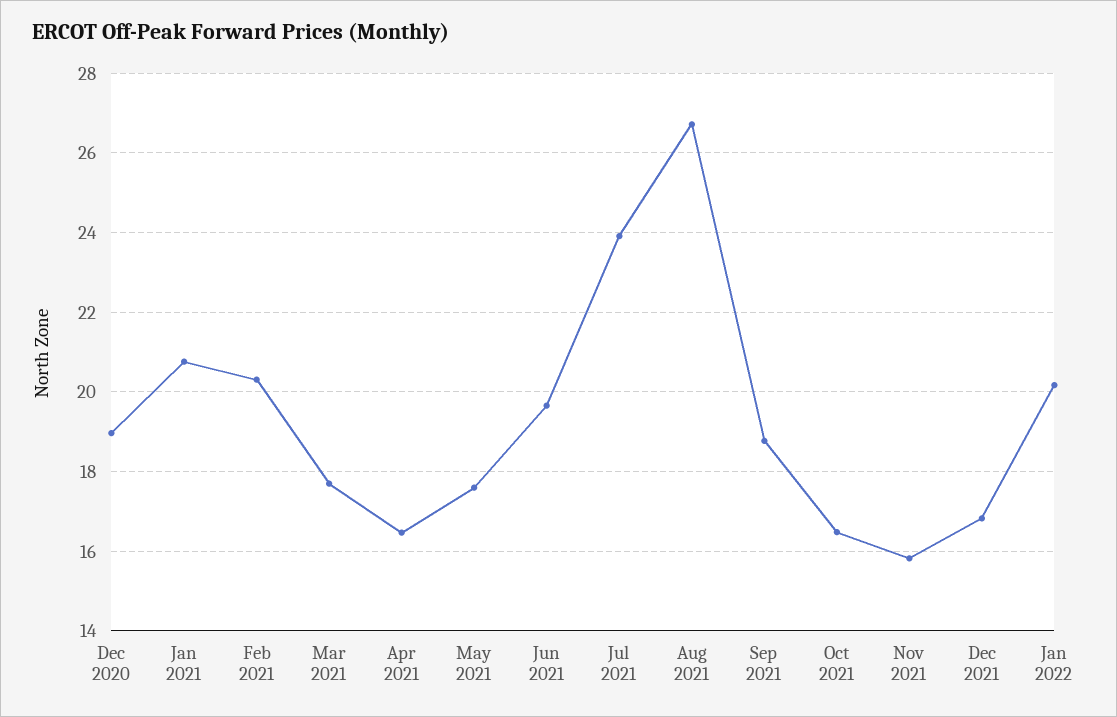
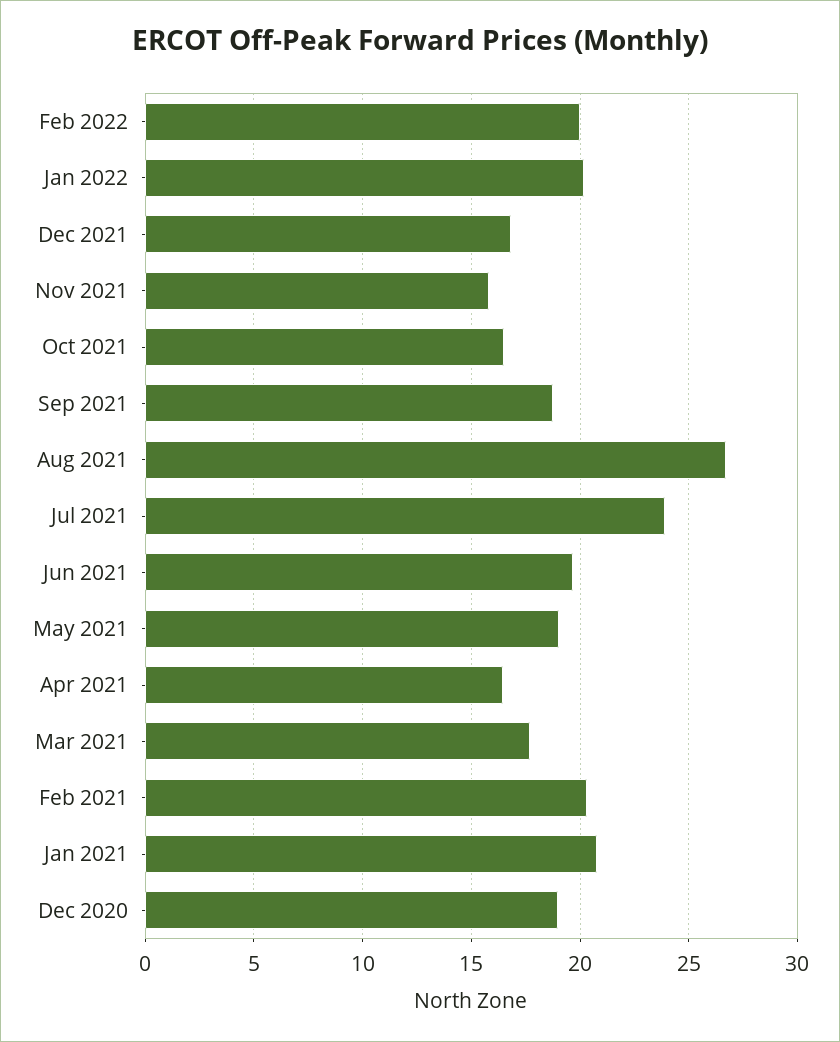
May 2021: 17.6 -> 19
Feb 2022: none -> 20

